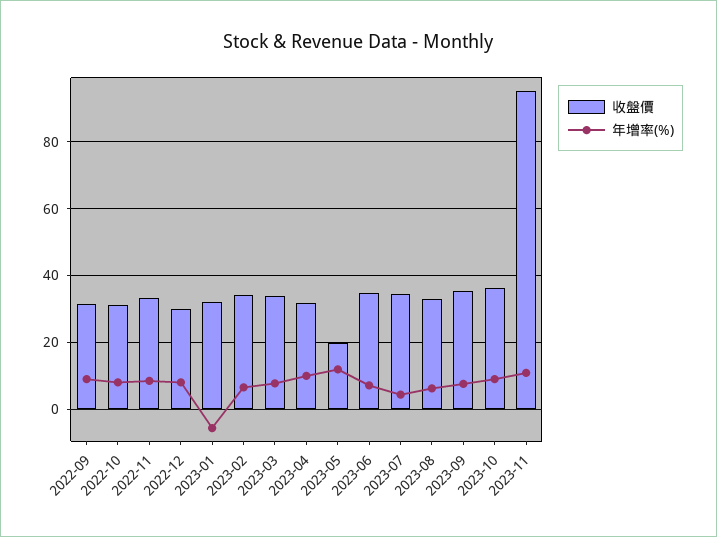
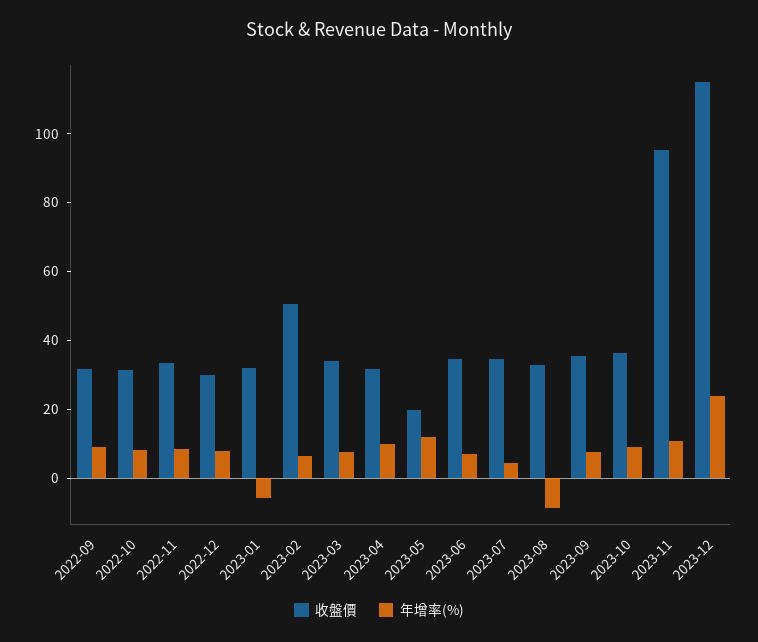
收盤價, 2023-02: 34 -> 50
年增率(%), 2023-08: 6 -> -10
收盤價, 2023-12: none -> 115
年增率(%), 2023-12: none -> 25

